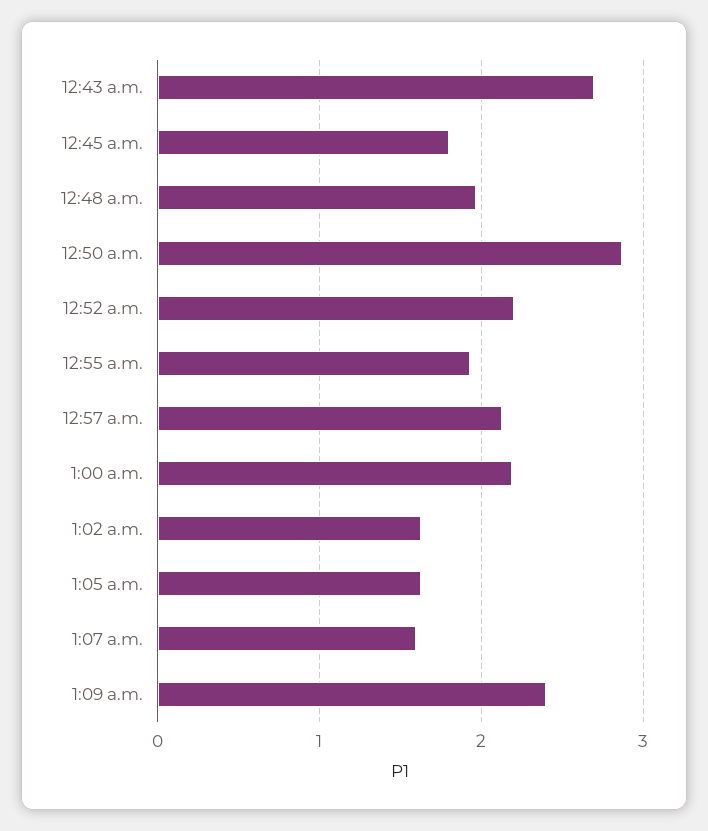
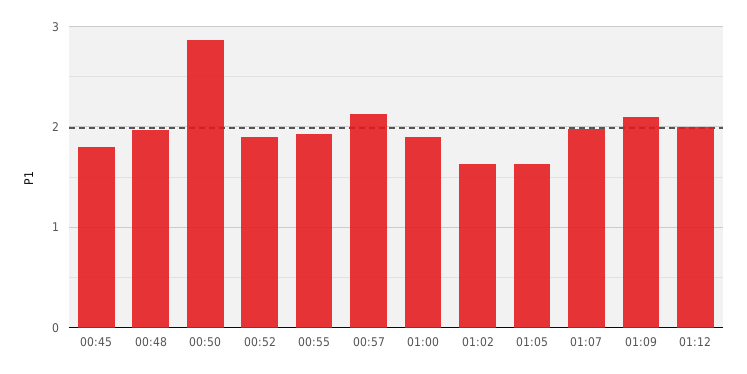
12:43 a.m.: 2.7 -> none
12:52 a.m.: 2.2 -> 1.9
1:00 a.m.: 2.2 -> 1.9
1:07 a.m.: 1.6 -> 2
1:09 a.m.: 2.4 -> 2.1
01:12: none -> 2

